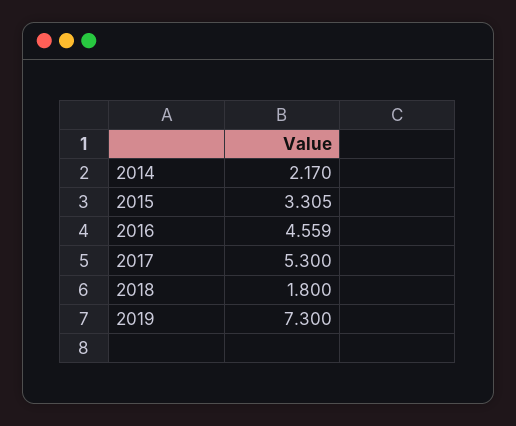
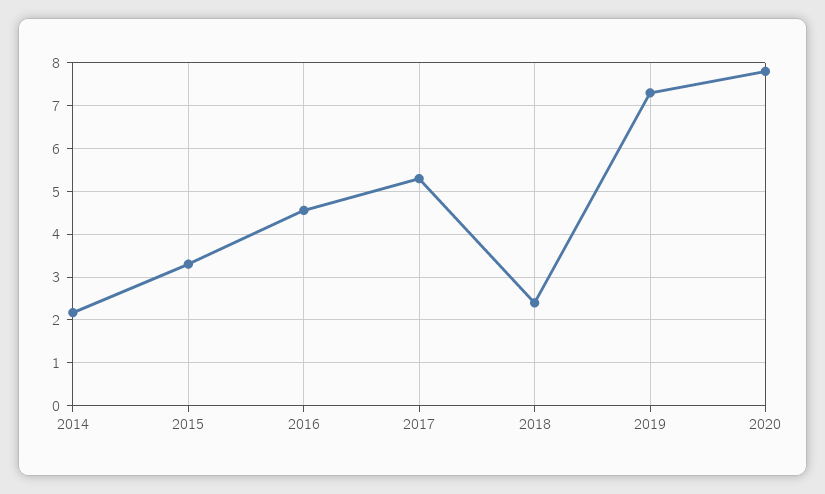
2018: 1.8 -> 2.4
2020: none -> 7.8

